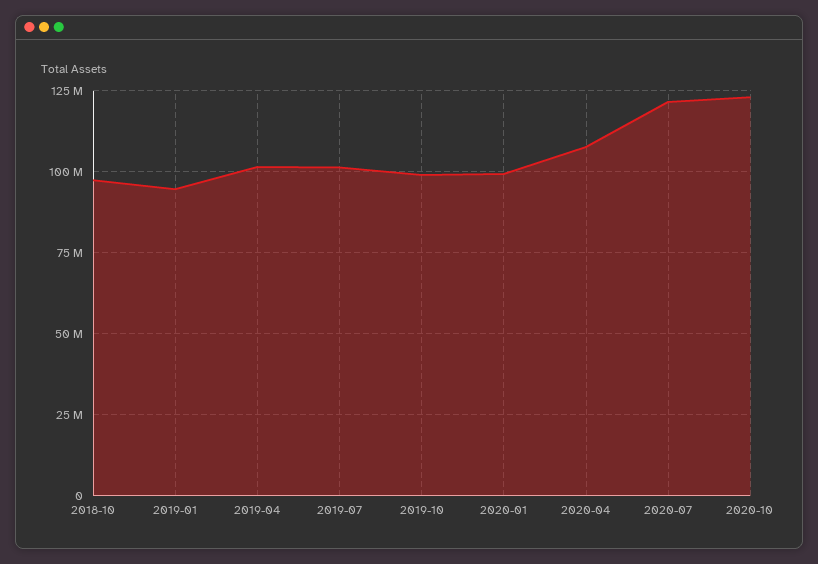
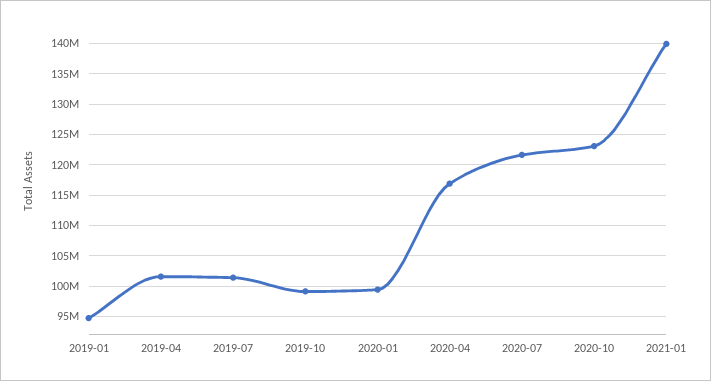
2018-10: 97500000 -> none
2020-04: 107500000 -> 117000000
2021-01: none -> 140000000

